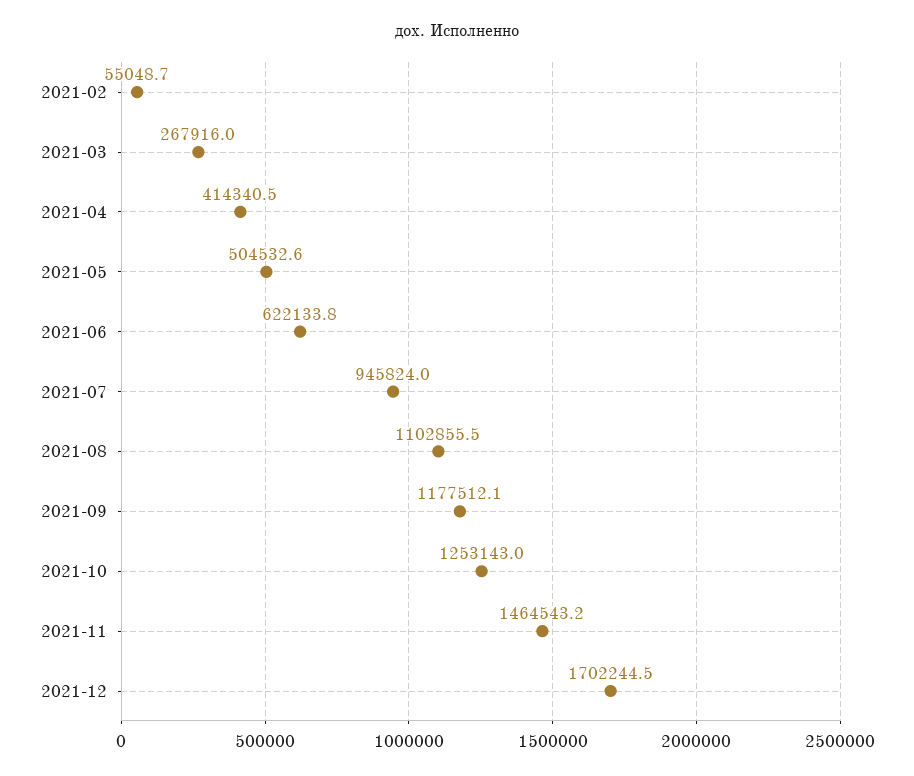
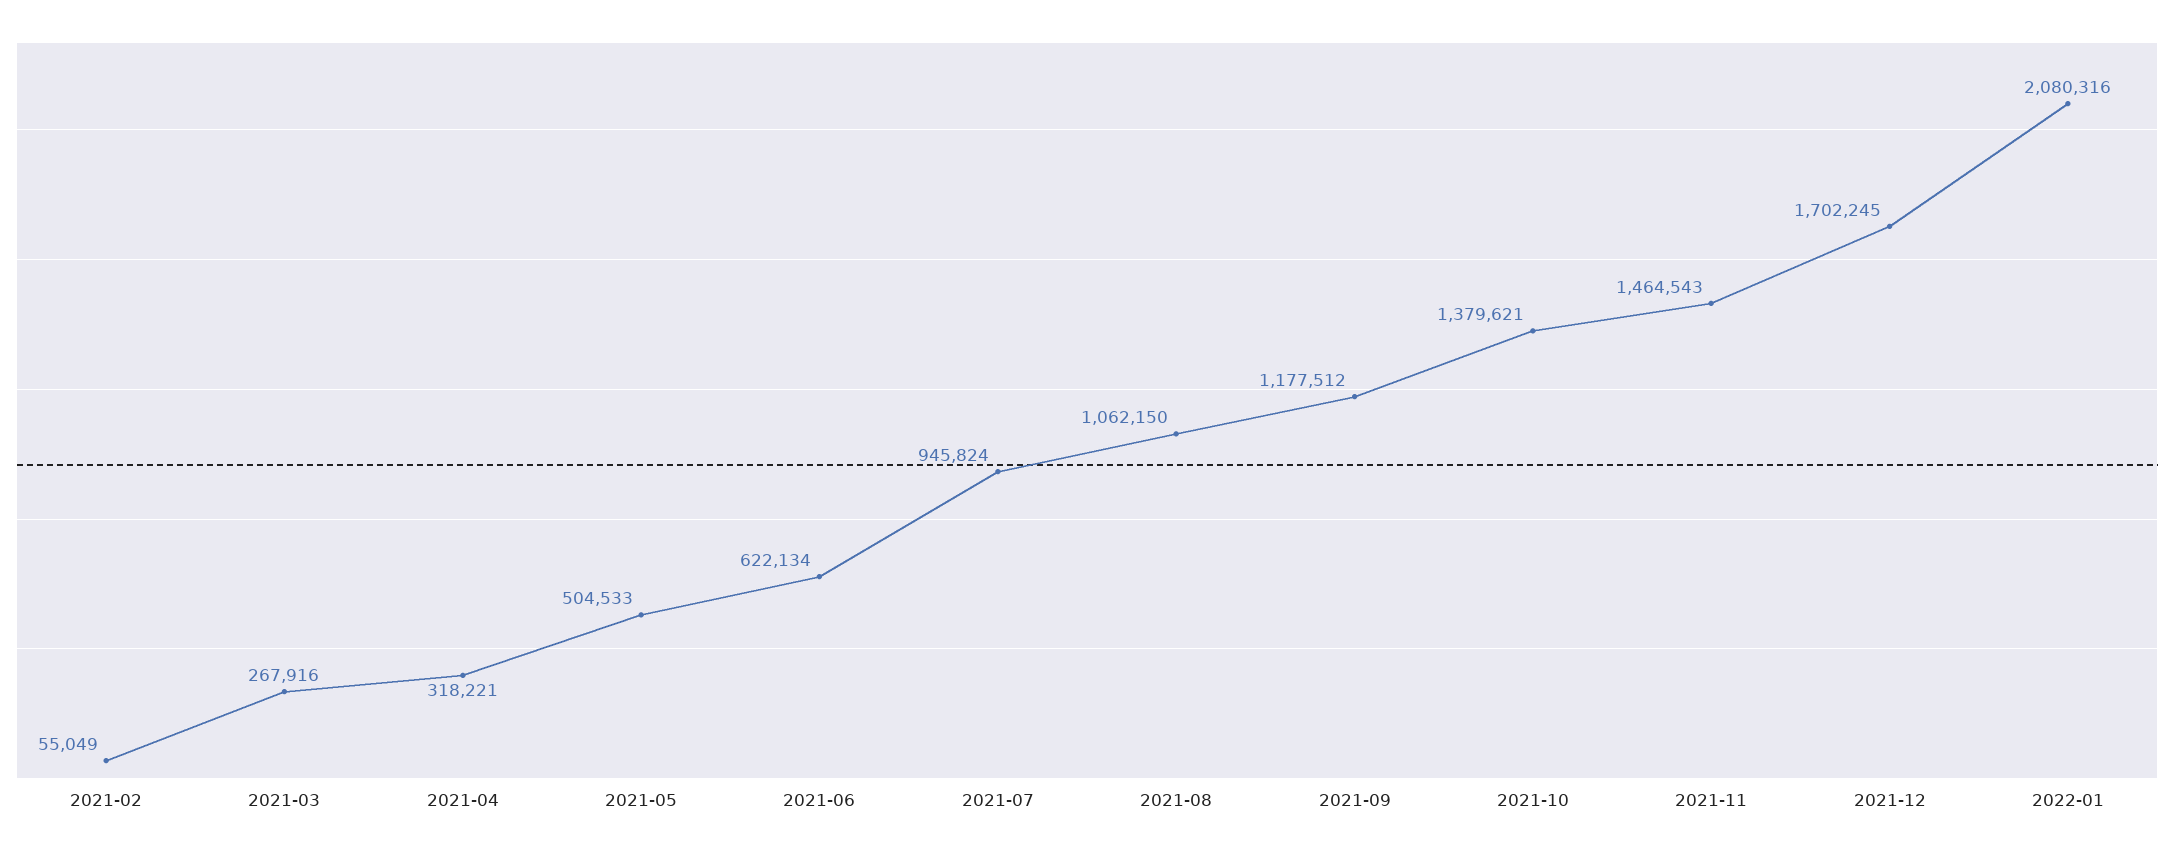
2021-04: 414340.5 -> 318221
2021-08: 1102855.5 -> 1062150
2021-10: 1253143 -> 1379621
2022-01: none -> 2080316

